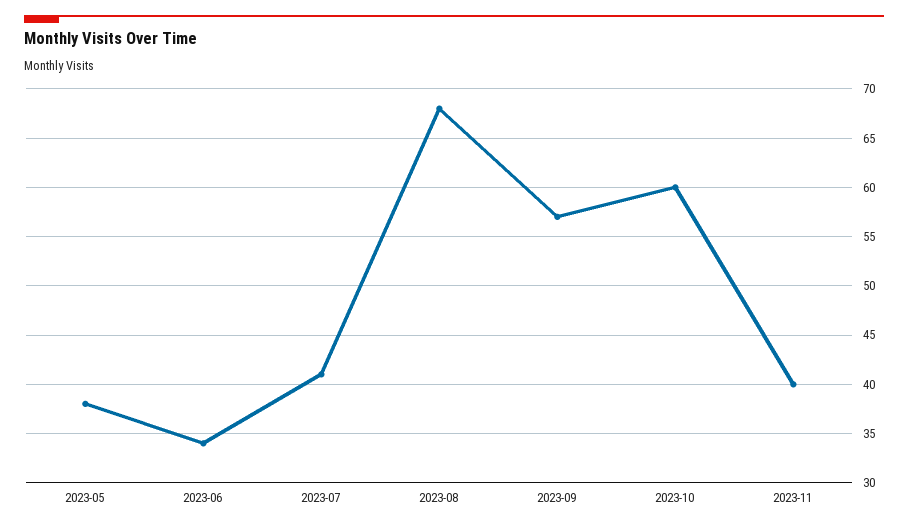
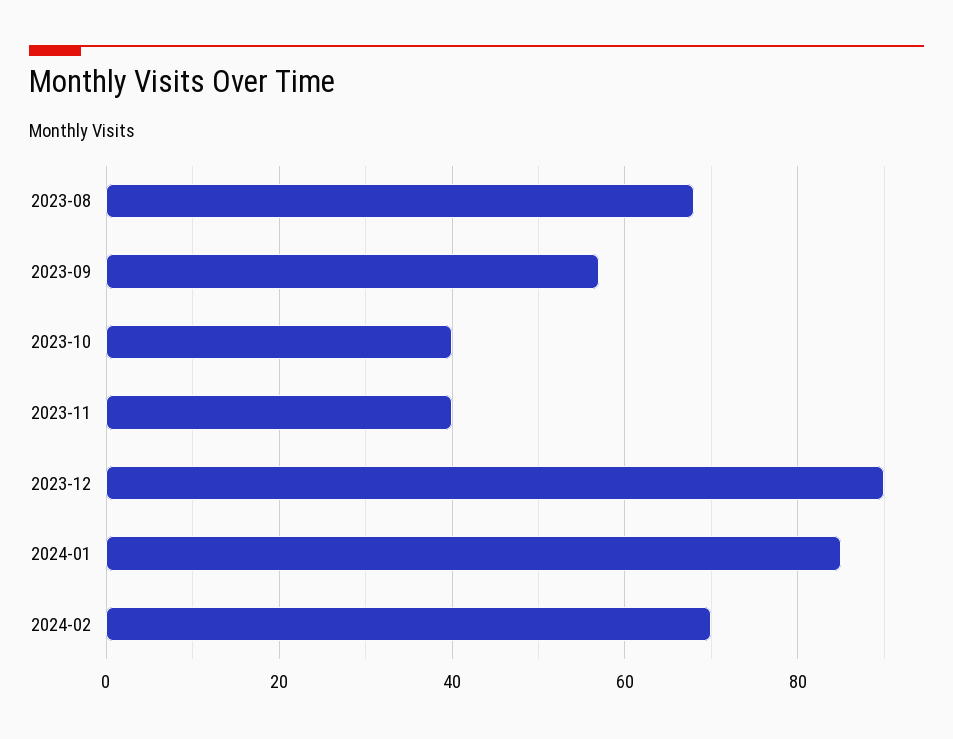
2023-05: 38 -> none
2023-06: 34 -> none
2023-07: 41 -> none
2023-10: 60 -> 40
2023-12: none -> 90
2024-01: none -> 85
2024-02: none -> 70

